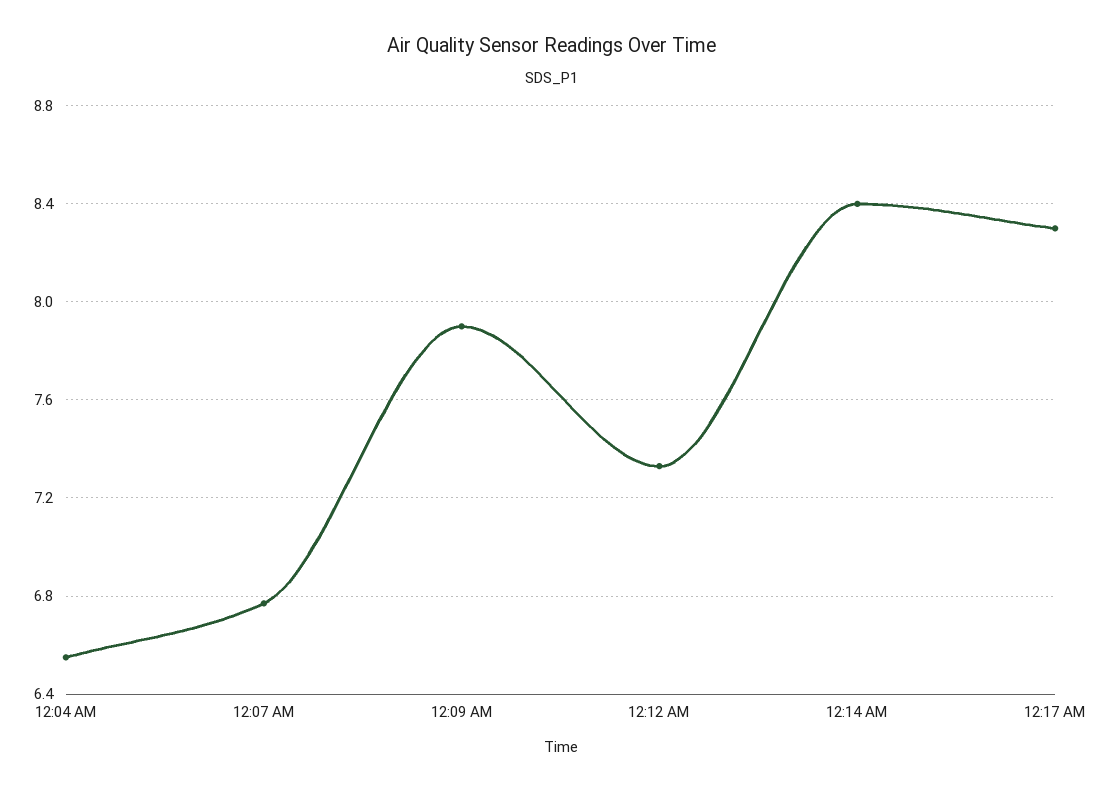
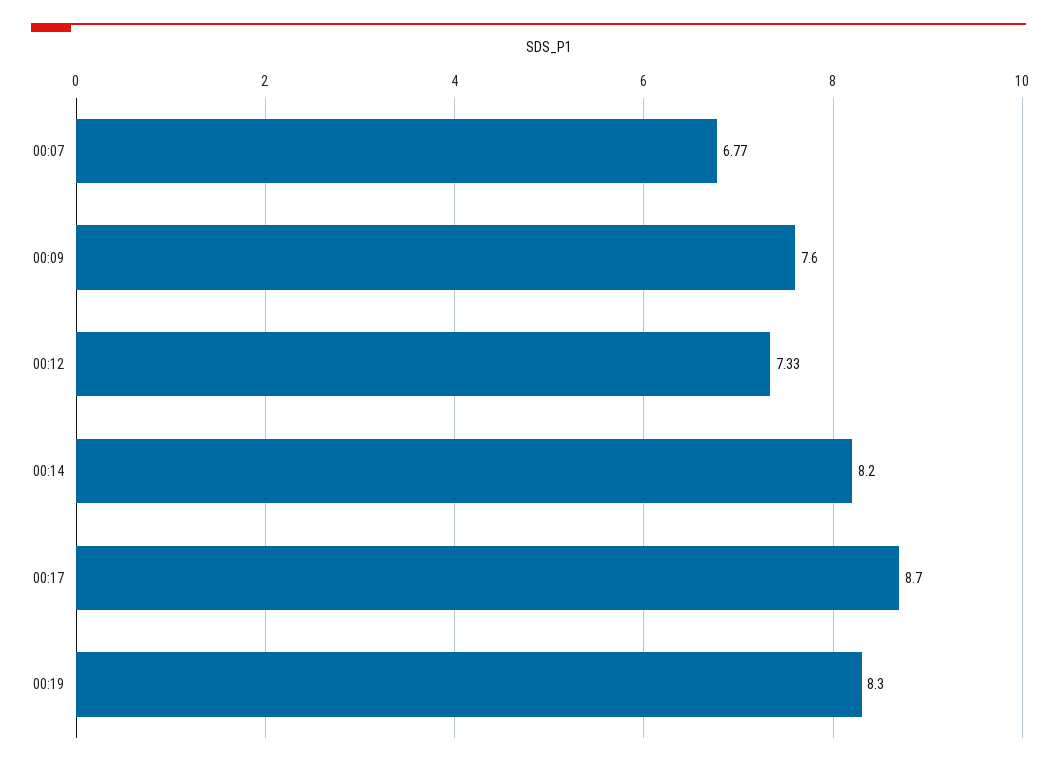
12:04 AM: 6.55 -> none
12:09 AM: 7.9 -> 7.6
12:14 AM: 8.4 -> 8.2
12:17 AM: 8.3 -> 8.7
00:19: none -> 8.3

